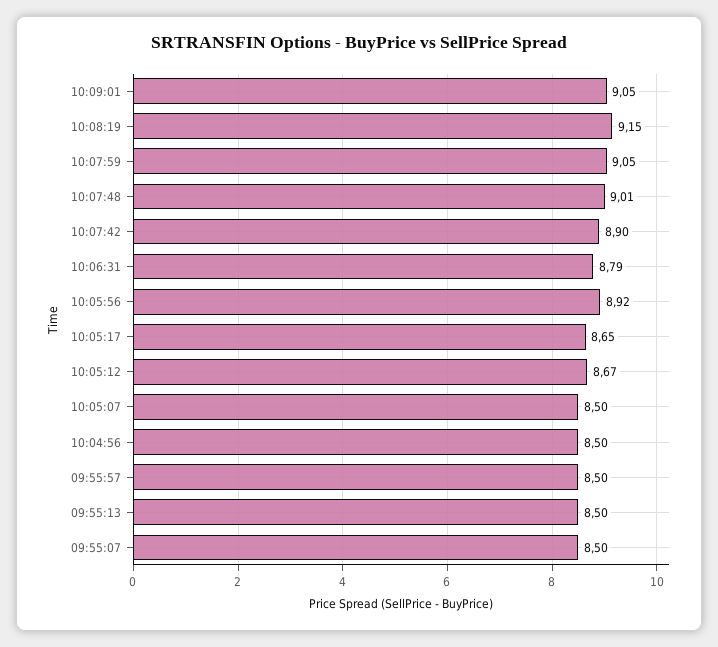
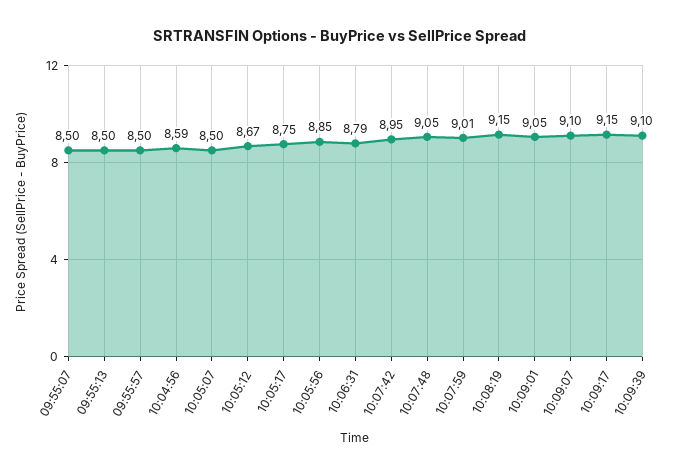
10:07:59: 9.05 -> 9.01
10:07:48: 9.01 -> 9.05
10:07:42: 8.9 -> 8.95
10:05:56: 8.92 -> 8.85
10:05:17: 8.65 -> 8.75
10:04:56: 8.5 -> 8.59
10:09:07: none -> 9.1
10:09:17: none -> 9.15
10:09:39: none -> 9.1

